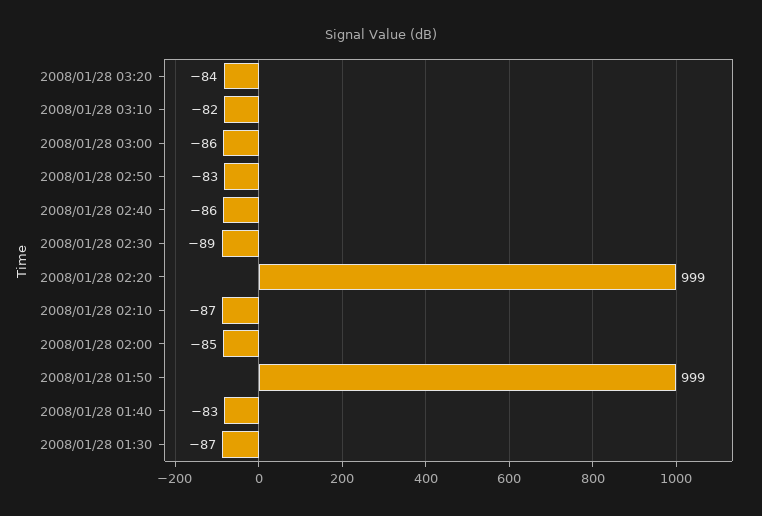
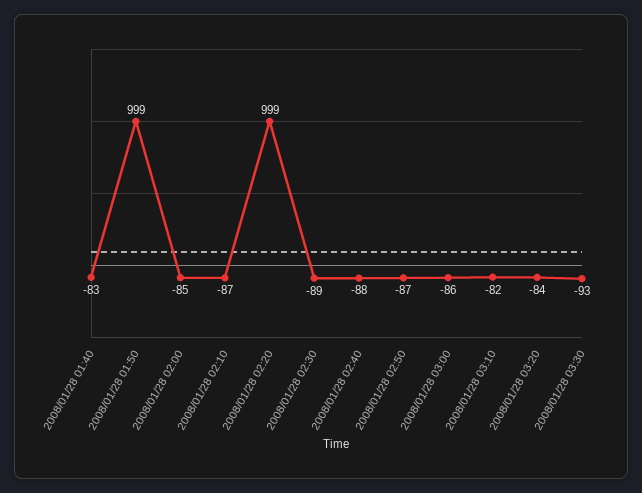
2008/01/28 02:50: -83 -> -87
2008/01/28 02:40: -86 -> -88
2008/01/28 01:30: -87 -> none
2008/01/28 03:30: none -> -93

